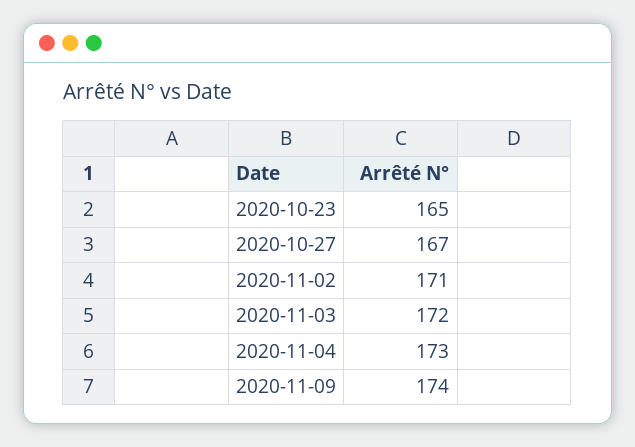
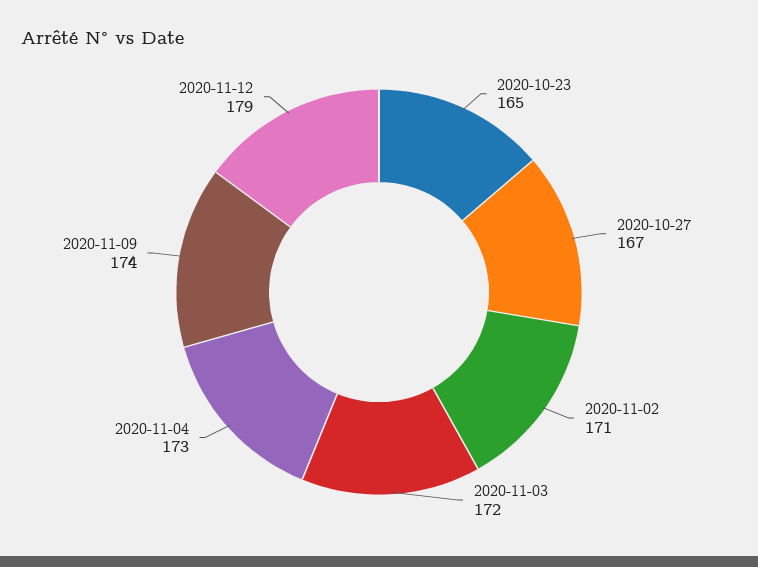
2020-11-12: none -> 179

